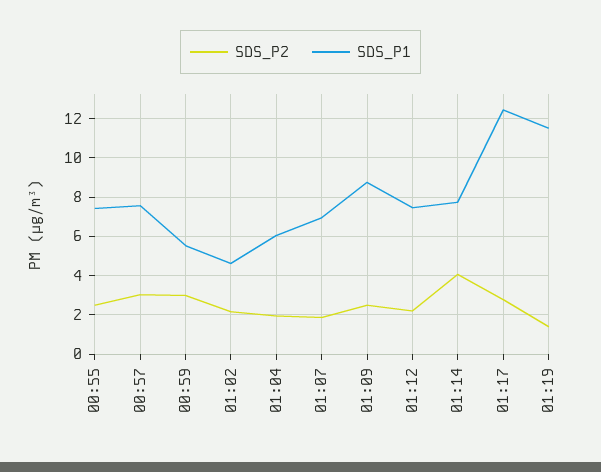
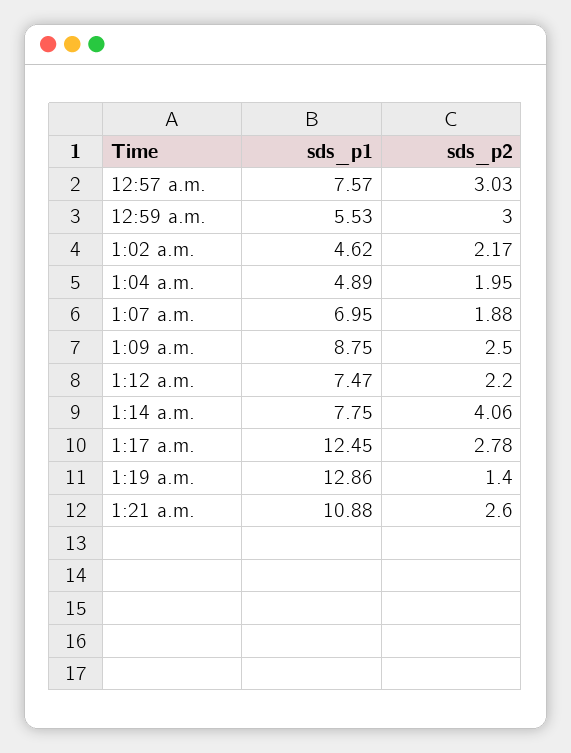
SDS_P2, 00:55: 2.5 -> none
SDS_P1, 00:55: 7.5 -> none
SDS_P1, 01:04: 6 -> 4.89
SDS_P1, 01:19: 11.5 -> 12.86
SDS_P1, 1:21 a.m.: none -> 10.88
SDS_P2, 1:21 a.m.: none -> 2.6

